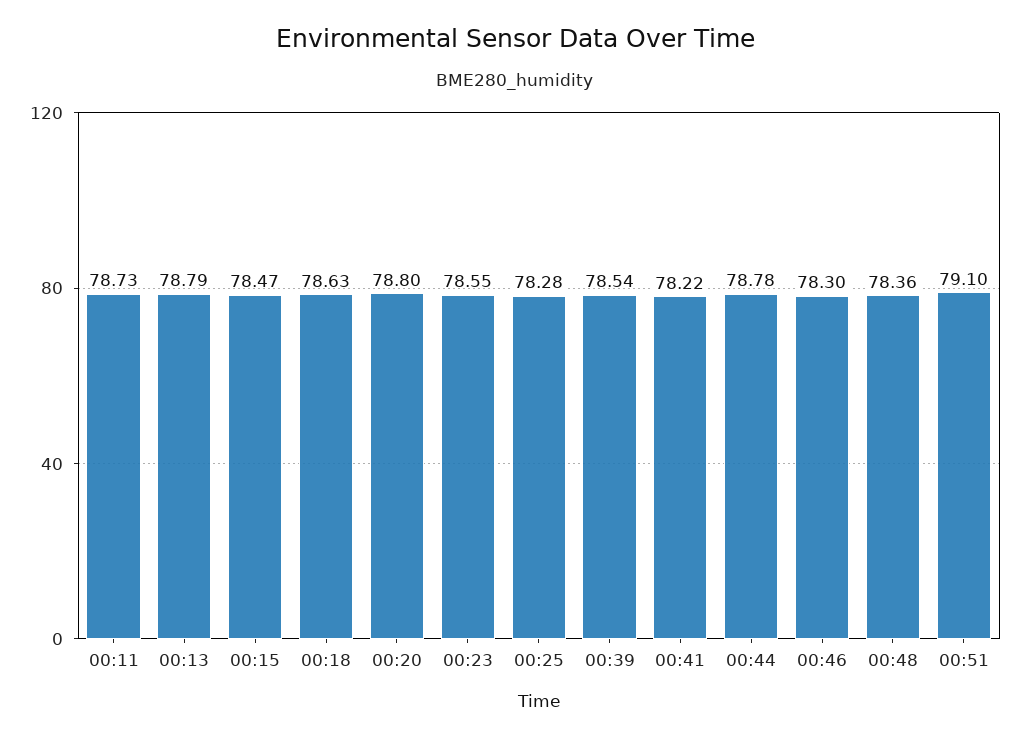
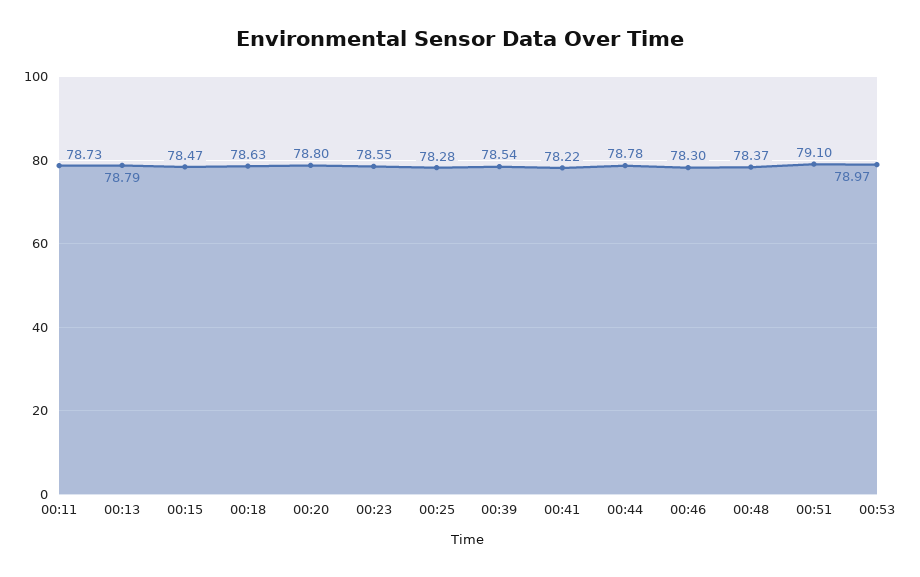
00:48: 78.36 -> 78.37
00:53: none -> 78.97

